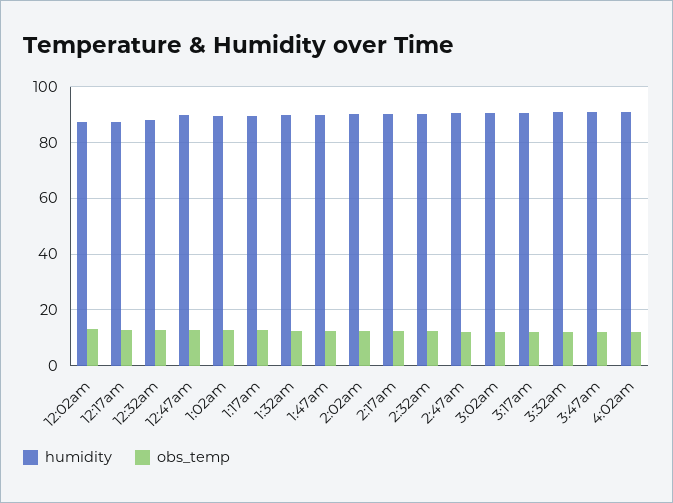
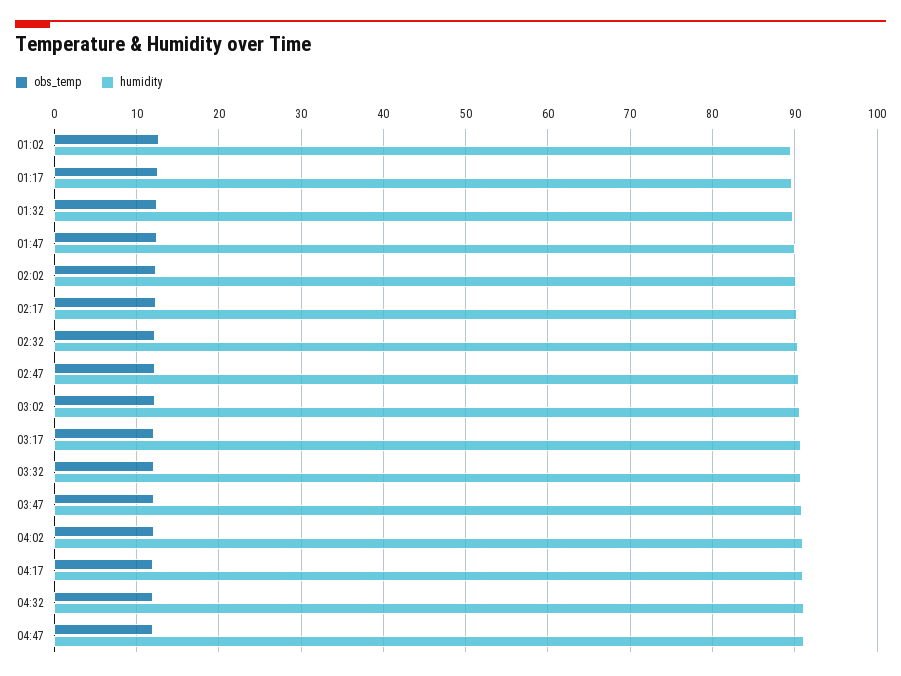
humidity, 12:02am: 87.5 -> none
obs_temp, 12:02am: 12.5 -> none
humidity, 12:17am: 87.5 -> none
obs_temp, 12:17am: 12.5 -> none
humidity, 12:32am: 87.5 -> none
obs_temp, 12:32am: 12.5 -> none
humidity, 12:47am: 90 -> none
obs_temp, 12:47am: 12.5 -> none
obs_temp, 04:17: none -> 12
humidity, 04:17: none -> 91
obs_temp, 04:32: none -> 12
humidity, 04:32: none -> 91
obs_temp, 04:47: none -> 12
humidity, 04:47: none -> 91

